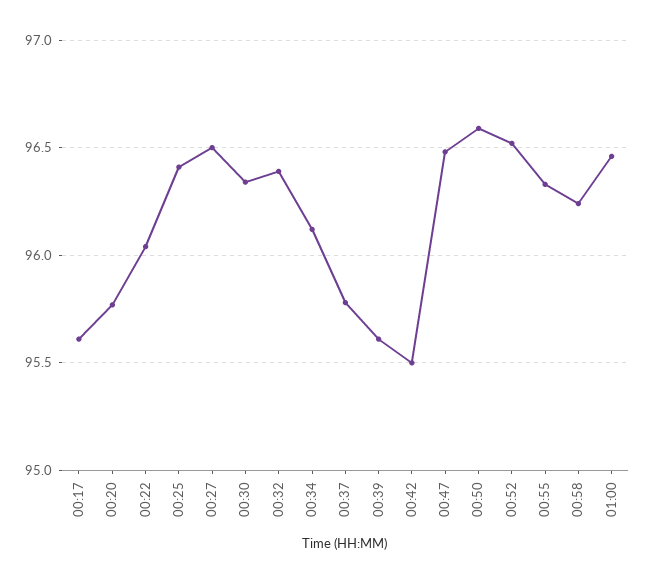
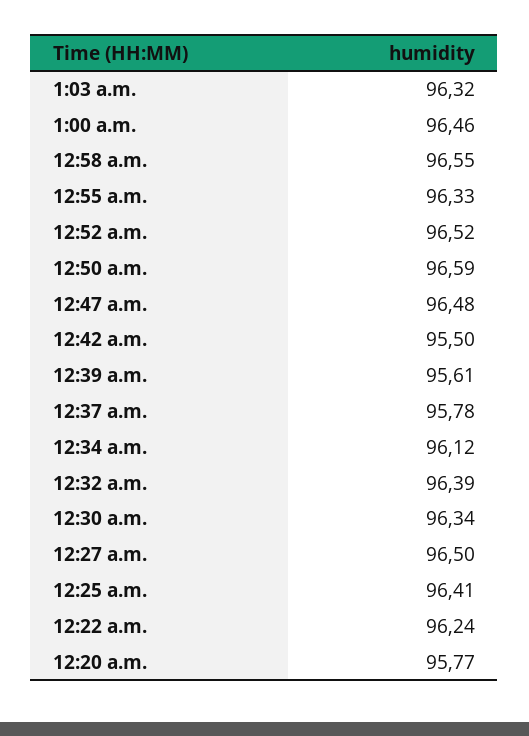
00:17: 95.6 -> none
00:22: 96.05 -> 96.24
00:58: 96.25 -> 96.55
1:03 a.m.: none -> 96.32

